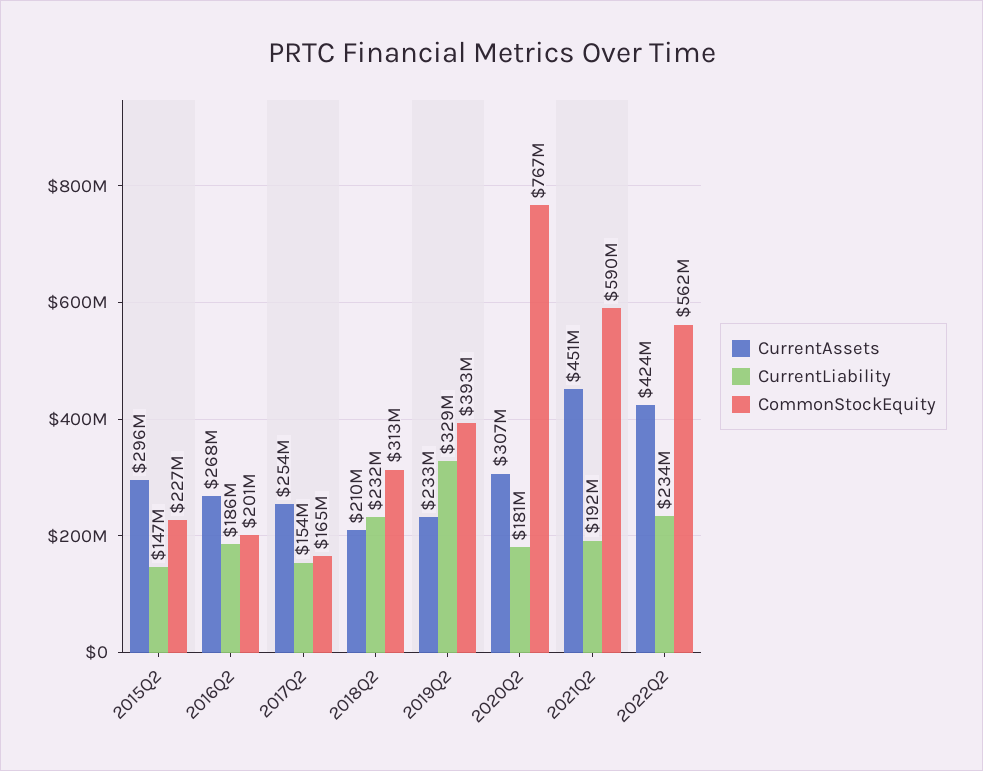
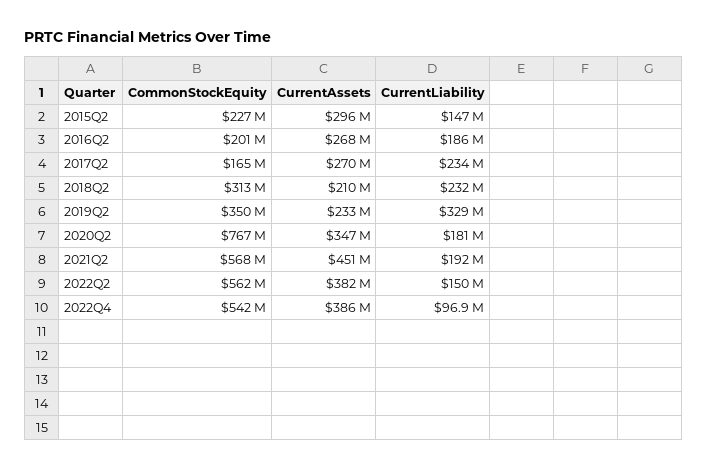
CurrentAssets, 2017Q2: 254000000 -> 270000000
CurrentLiability, 2017Q2: 154000000 -> 234000000
CommonStockEquity, 2019Q2: 393000000 -> 350000000
CurrentAssets, 2020Q2: 307000000 -> 347000000
CommonStockEquity, 2021Q2: 590000000 -> 568000000
CurrentAssets, 2022Q2: 424000000 -> 382000000
CurrentLiability, 2022Q2: 234000000 -> 150000000
CommonStockEquity, 2022Q4: none -> 542000000
CurrentAssets, 2022Q4: none -> 386000000
CurrentLiability, 2022Q4: none -> 96900000

